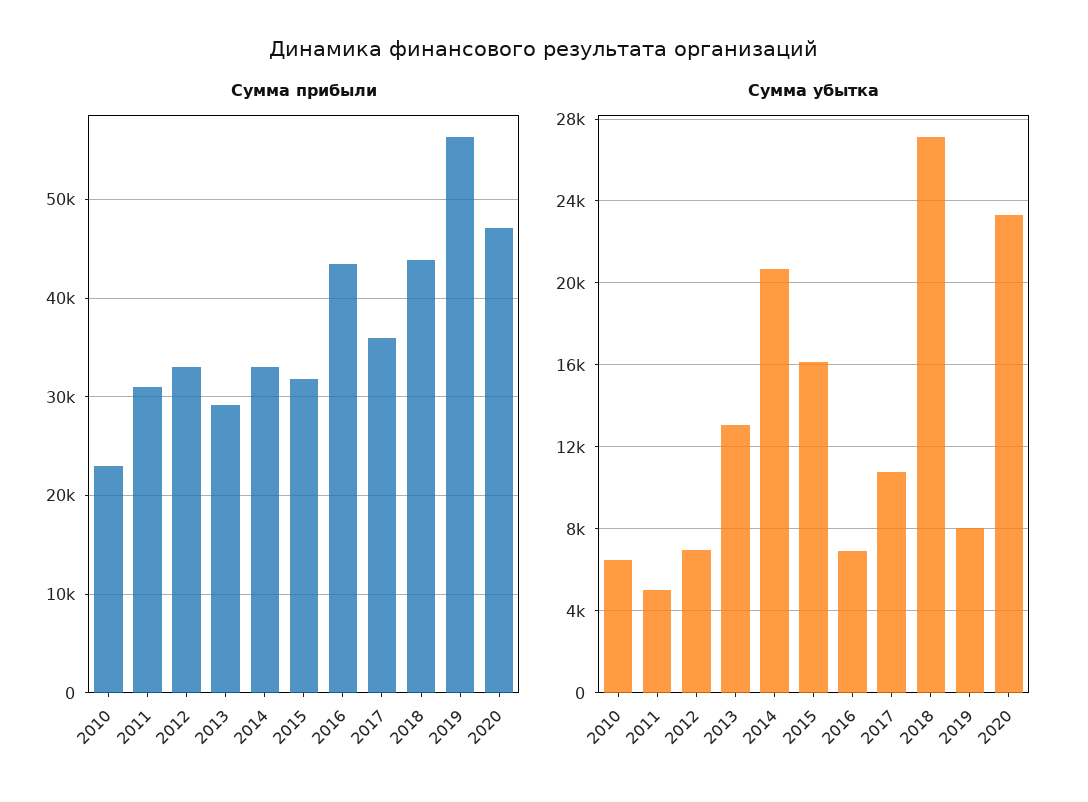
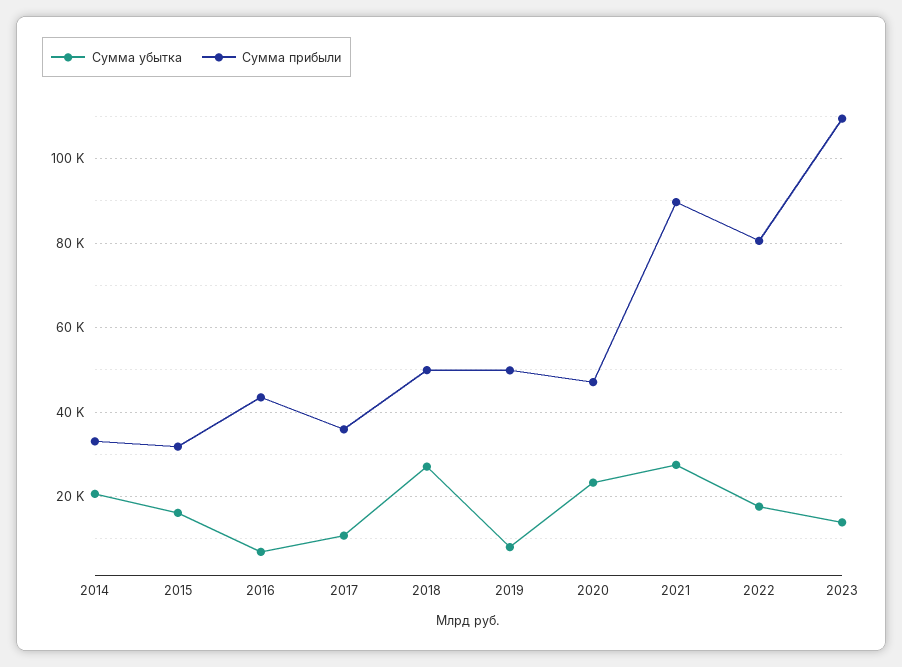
Сумма прибыли, 2010: 23000 -> none
Сумма прибыли, 2011: 31000 -> none
Сумма прибыли, 2012: 33000 -> none
Сумма прибыли, 2013: 29000 -> none
Сумма прибыли, 2018: 44000 -> 50000
Сумма прибыли, 2019: 56000 -> 50000
Сумма убытка, 2010: 6500 -> none
Сумма убытка, 2011: 5000 -> none
Сумма убытка, 2012: 7000 -> none
Сумма убытка, 2013: 13000 -> none
Сумма убытка, 2021: none -> 28000
Сумма прибыли, 2021: none -> 90000
Сумма убытка, 2022: none -> 18000
Сумма прибыли, 2022: none -> 80000
Сумма убытка, 2023: none -> 14000
Сумма прибыли, 2023: none -> 110000

